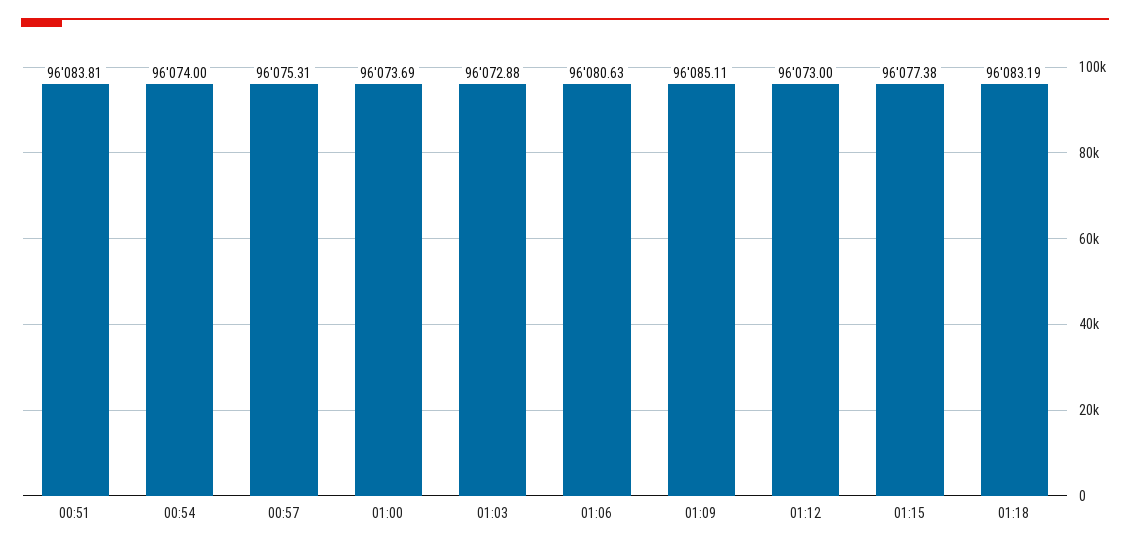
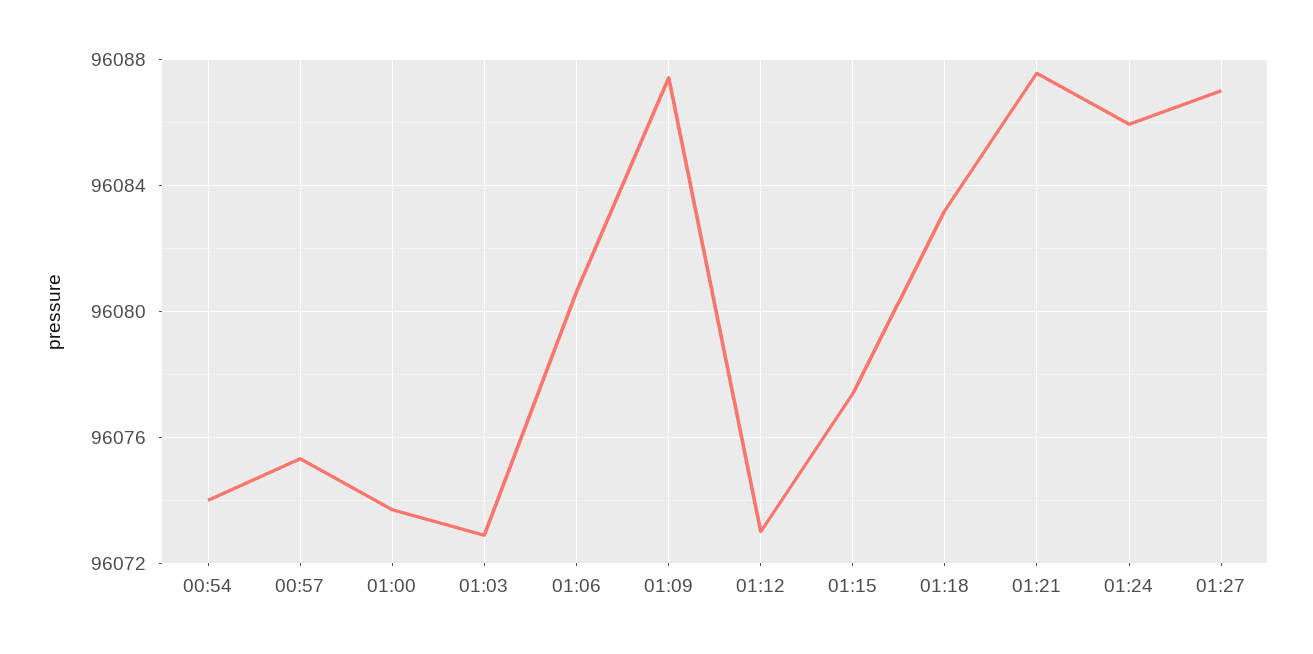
00:51: 96083.81 -> none
01:09: 96085.11 -> 96087.5
01:21: none -> 96087.5
01:24: none -> 96086
01:27: none -> 96087

